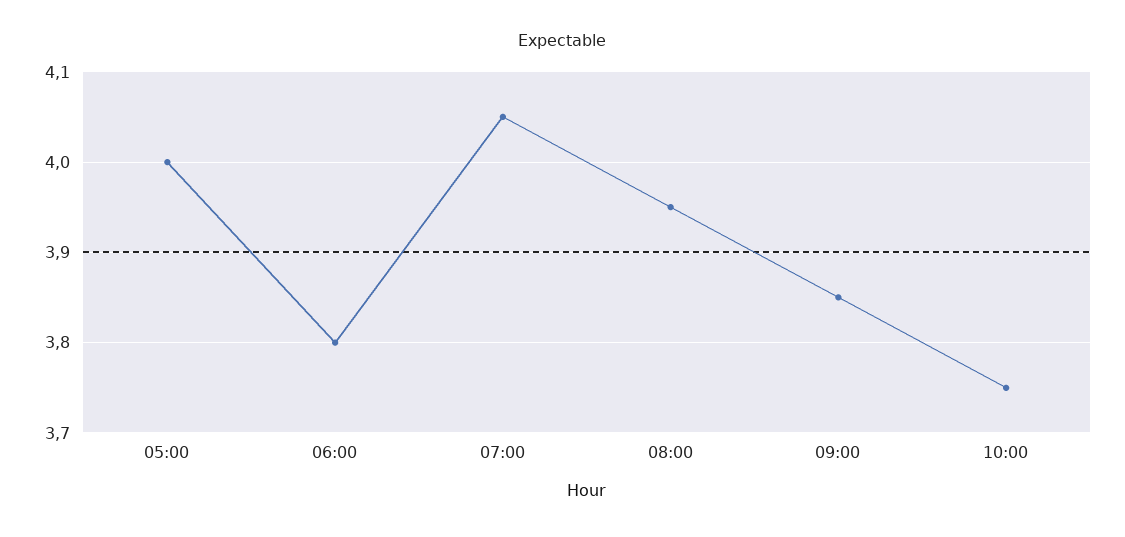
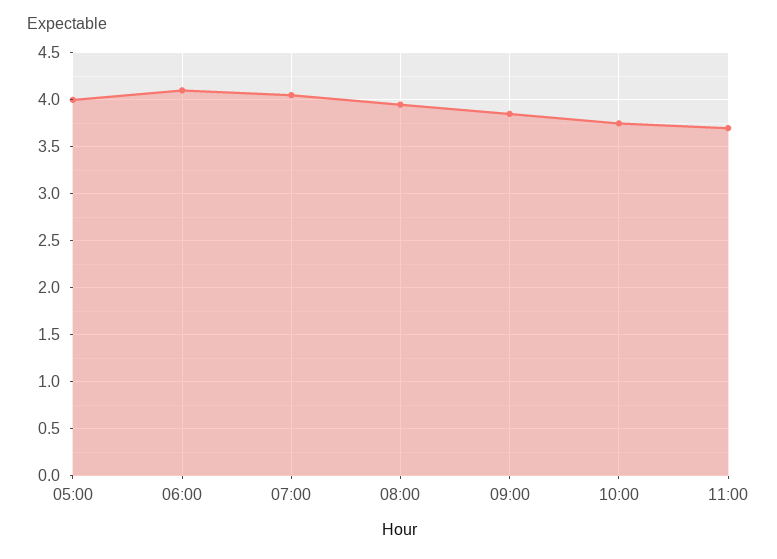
06:00: 3.8 -> 4.1
11:00: none -> 3.7

